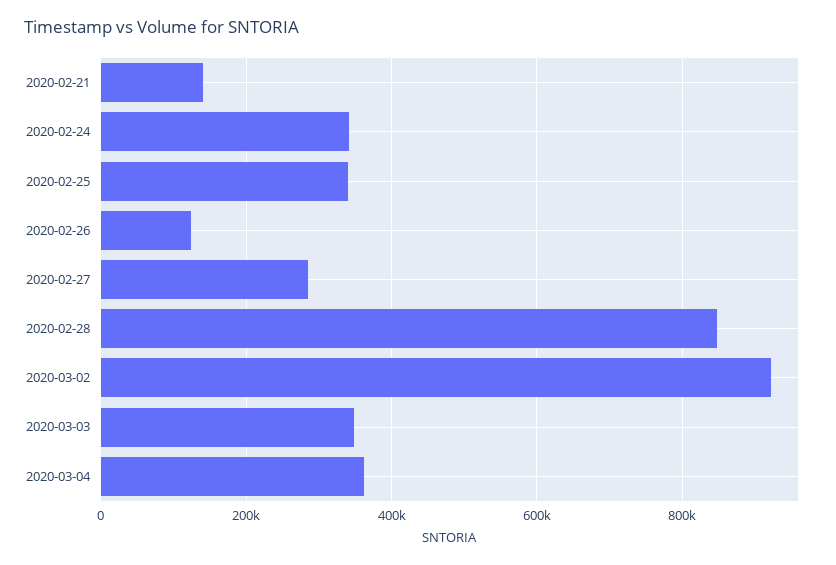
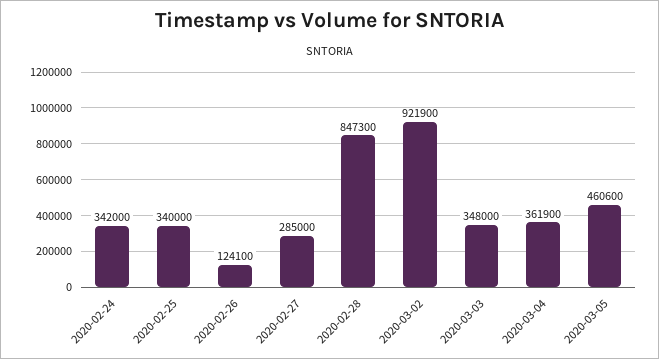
2020-02-21: 140000 -> none
2020-03-05: none -> 460600

